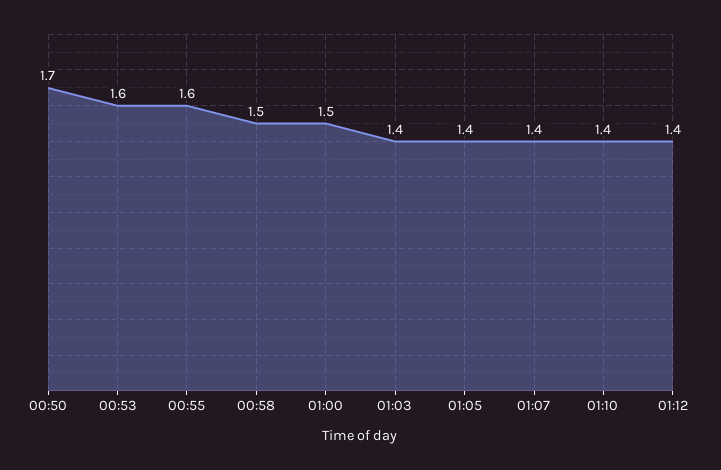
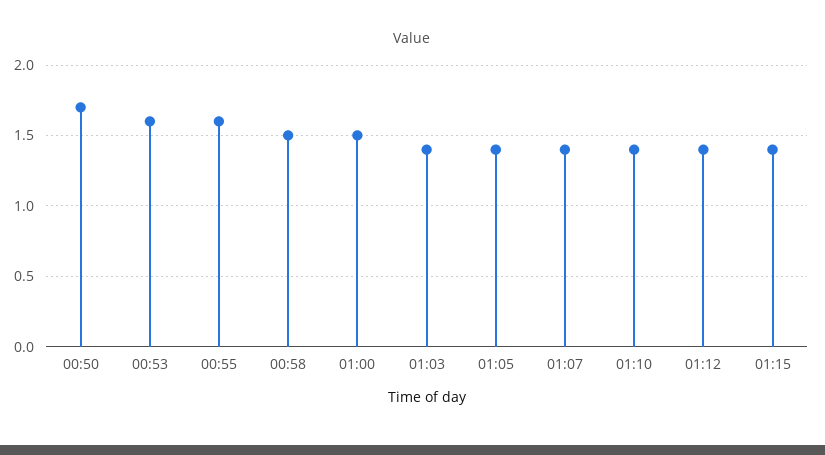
01:15: none -> 1.4

